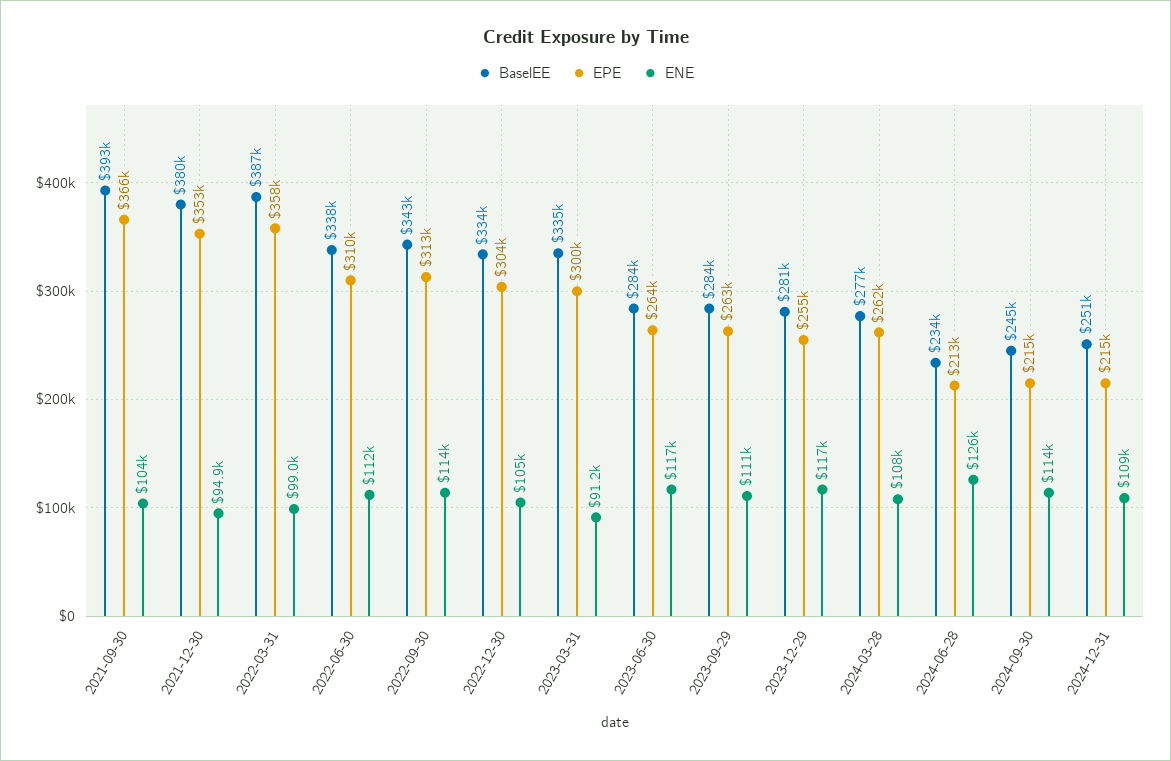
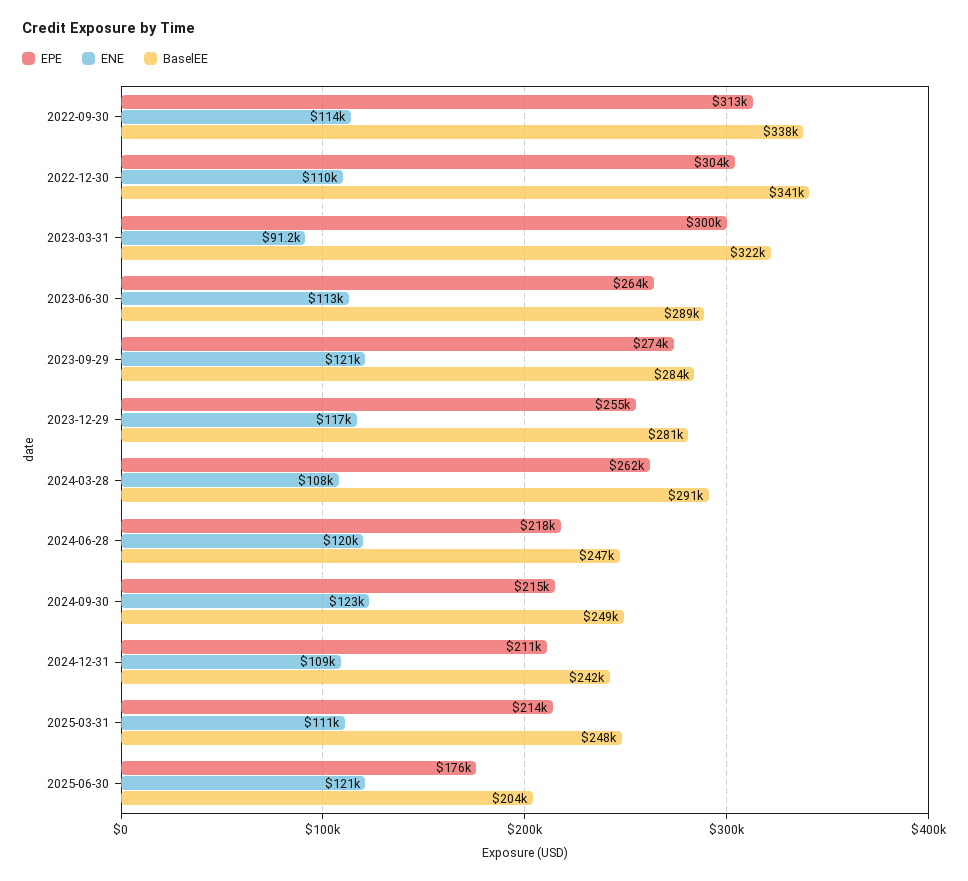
BaselEE, 2021-09-30: 393000 -> none
EPE, 2021-09-30: 366000 -> none
ENE, 2021-09-30: 104000 -> none
BaselEE, 2021-12-30: 380000 -> none
EPE, 2021-12-30: 353000 -> none
ENE, 2021-12-30: 94900 -> none
BaselEE, 2022-03-31: 387000 -> none
EPE, 2022-03-31: 358000 -> none
ENE, 2022-03-31: 99000 -> none
BaselEE, 2022-06-30: 338000 -> none
EPE, 2022-06-30: 310000 -> none
ENE, 2022-06-30: 112000 -> none
BaselEE, 2022-09-30: 343000 -> 338000
BaselEE, 2022-12-30: 334000 -> 341000
ENE, 2022-12-30: 105000 -> 110000
BaselEE, 2023-03-31: 335000 -> 322000
BaselEE, 2023-06-30: 284000 -> 289000
ENE, 2023-06-30: 117000 -> 113000
EPE, 2023-09-29: 263000 -> 274000
ENE, 2023-09-29: 111000 -> 121000
BaselEE, 2024-03-28: 277000 -> 291000
BaselEE, 2024-06-28: 234000 -> 247000
EPE, 2024-06-28: 213000 -> 218000
ENE, 2024-06-28: 126000 -> 120000
BaselEE, 2024-09-30: 245000 -> 249000
ENE, 2024-09-30: 114000 -> 123000
BaselEE, 2024-12-31: 251000 -> 242000
EPE, 2024-12-31: 215000 -> 211000
EPE, 2025-03-31: none -> 214000
ENE, 2025-03-31: none -> 111000
BaselEE, 2025-03-31: none -> 248000
EPE, 2025-06-30: none -> 176000
ENE, 2025-06-30: none -> 121000
BaselEE, 2025-06-30: none -> 204000

